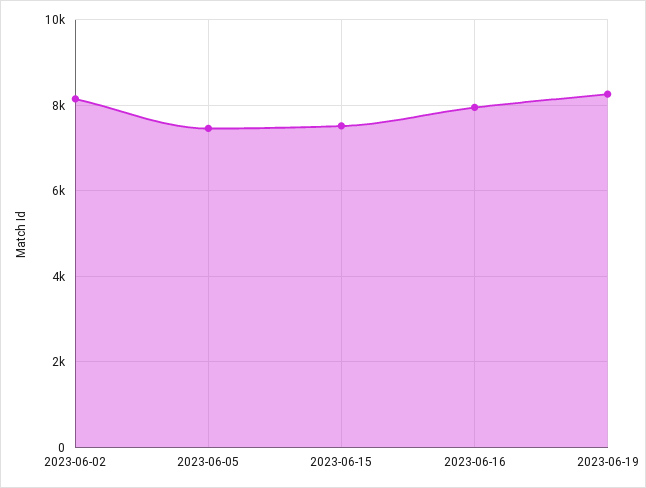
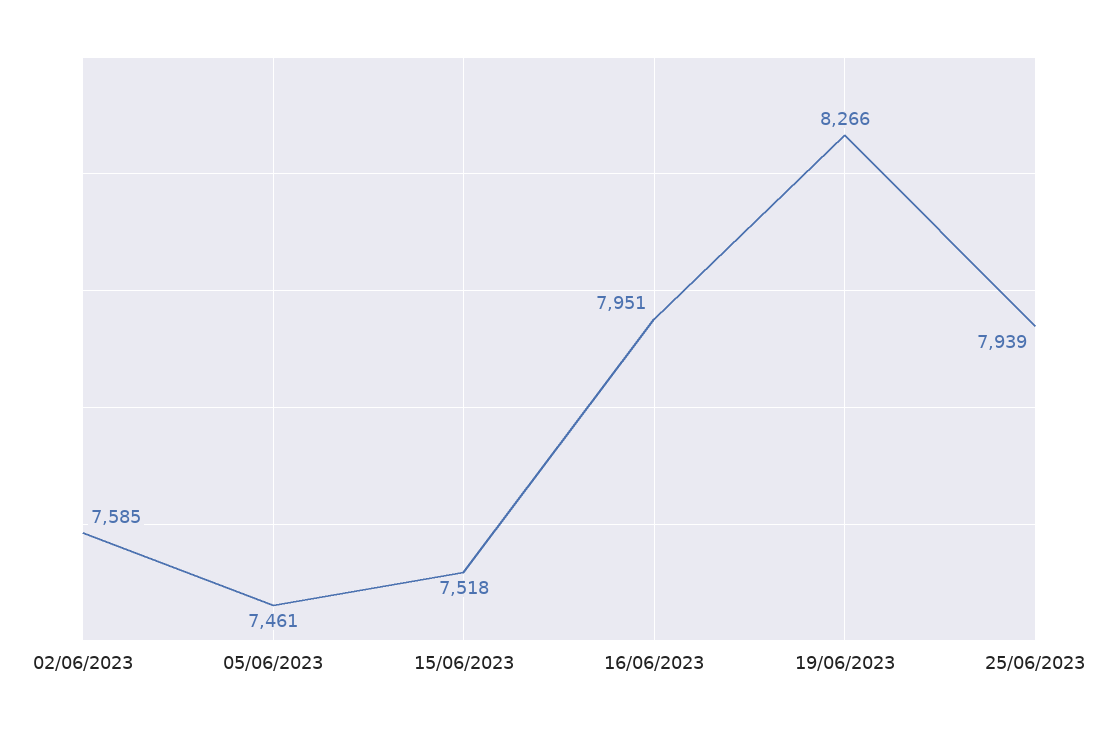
2023-06-02: 8200 -> 7585
25/06/2023: none -> 7939

